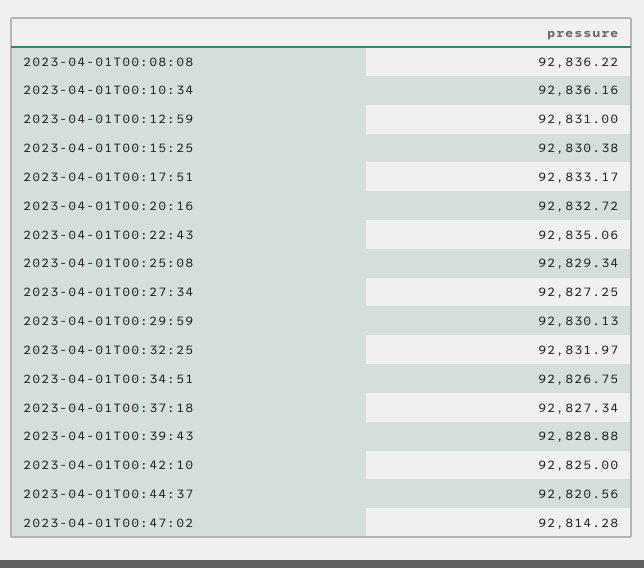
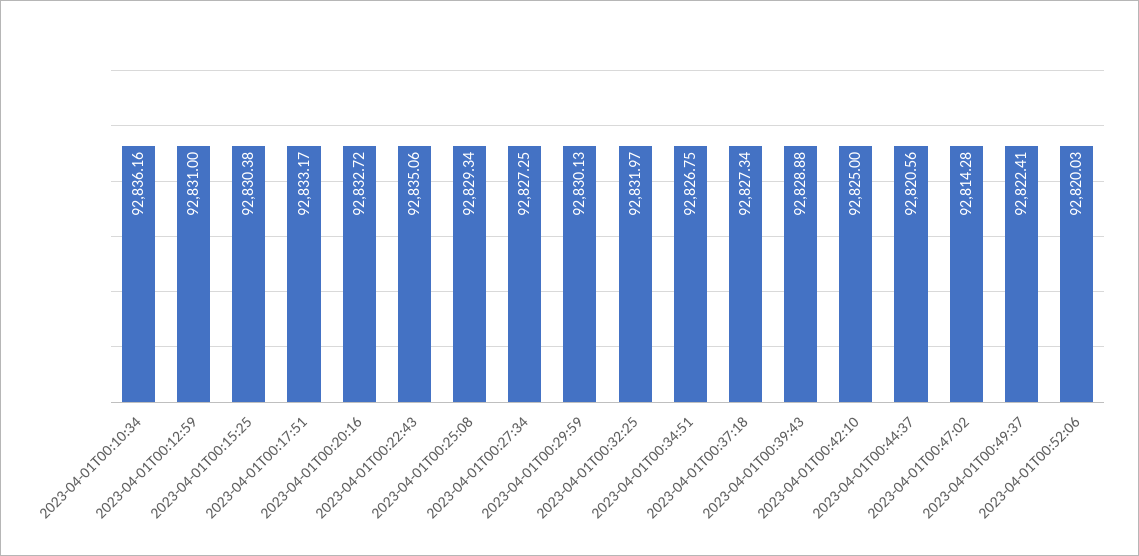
2023-04-01T00:08:08: 92836.22 -> none
2023-04-01T00:49:37: none -> 92822.41
2023-04-01T00:52:06: none -> 92820.03

